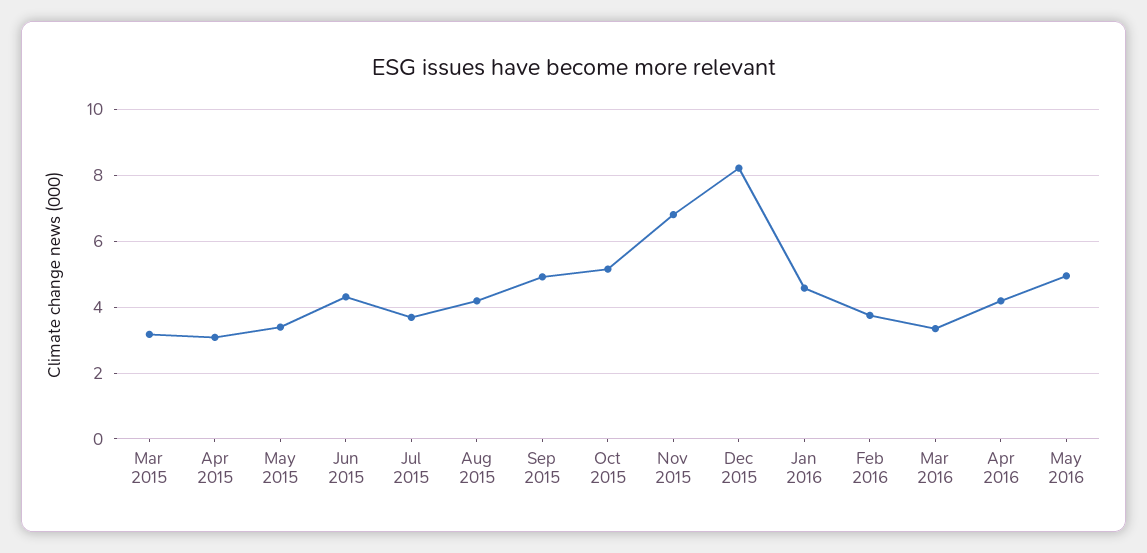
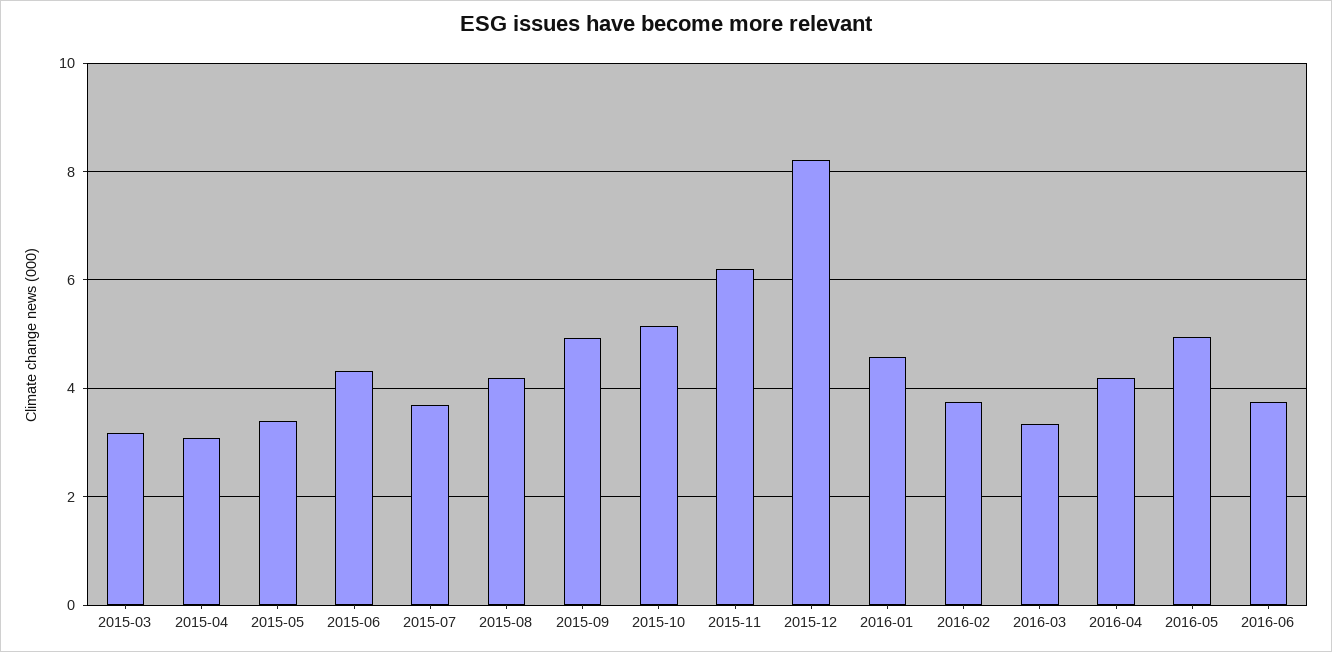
Nov 2015: 6.8 -> 6.2
2016-06: none -> 3.8

